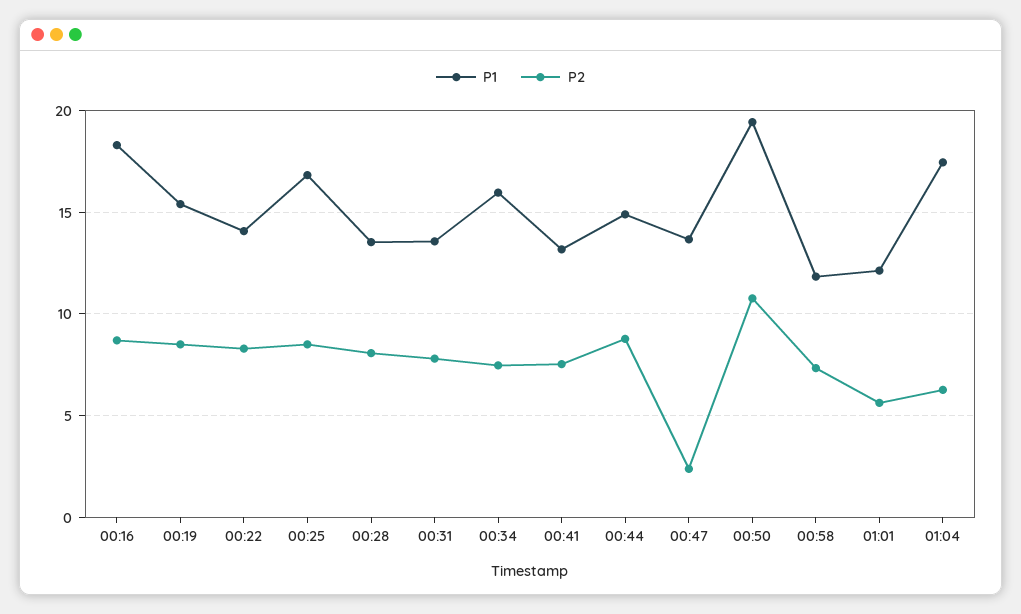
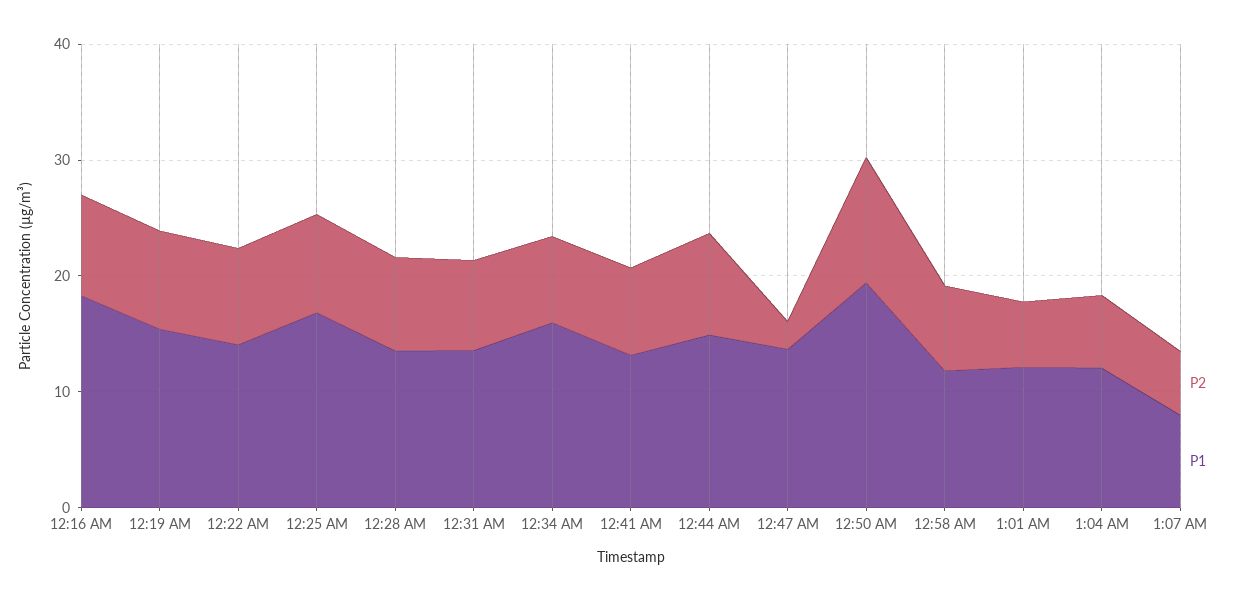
P1, 01:04: 17.5 -> 12
P2, 1:07 AM: none -> 6
P1, 1:07 AM: none -> 8

